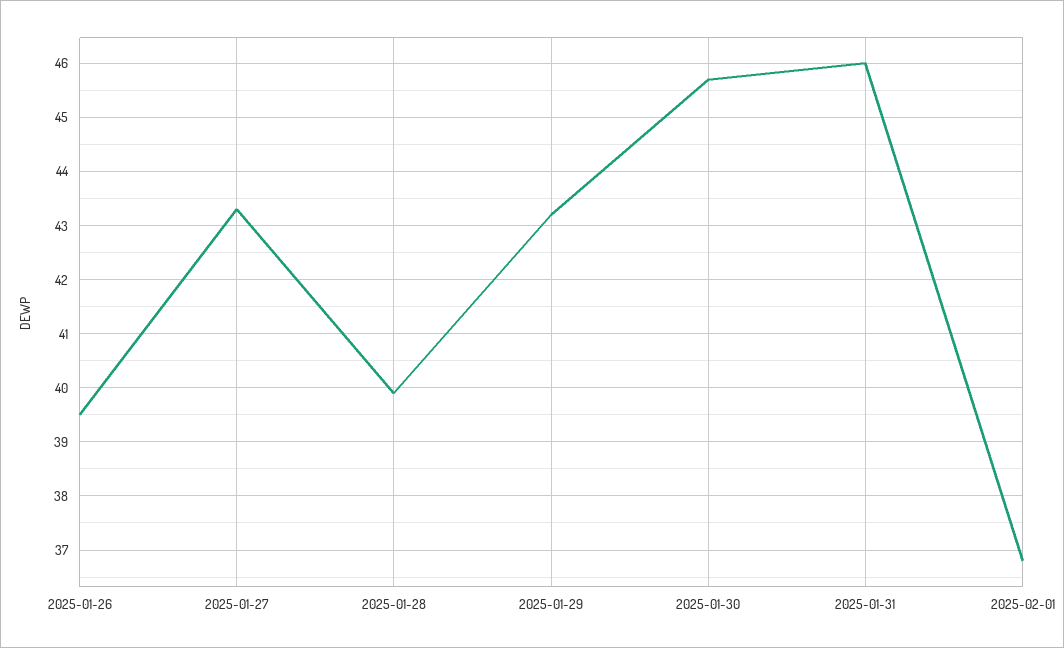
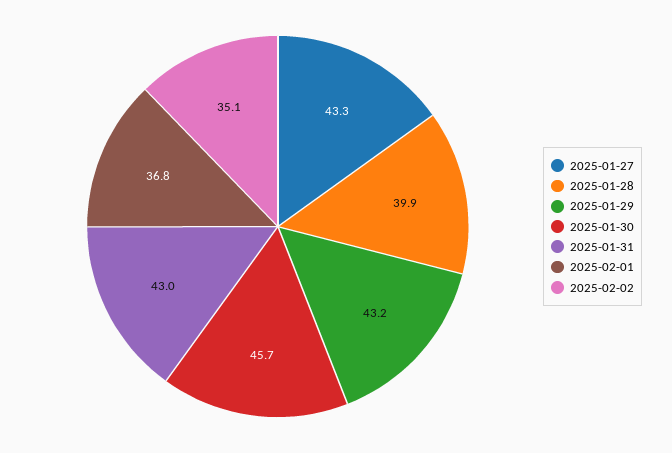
2025-01-26: 39.5 -> none
2025-01-31: 46 -> 43
2025-02-02: none -> 35.1

